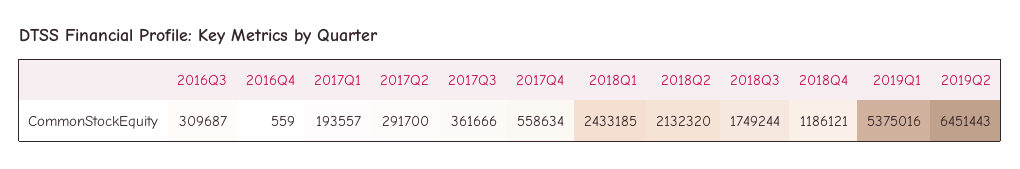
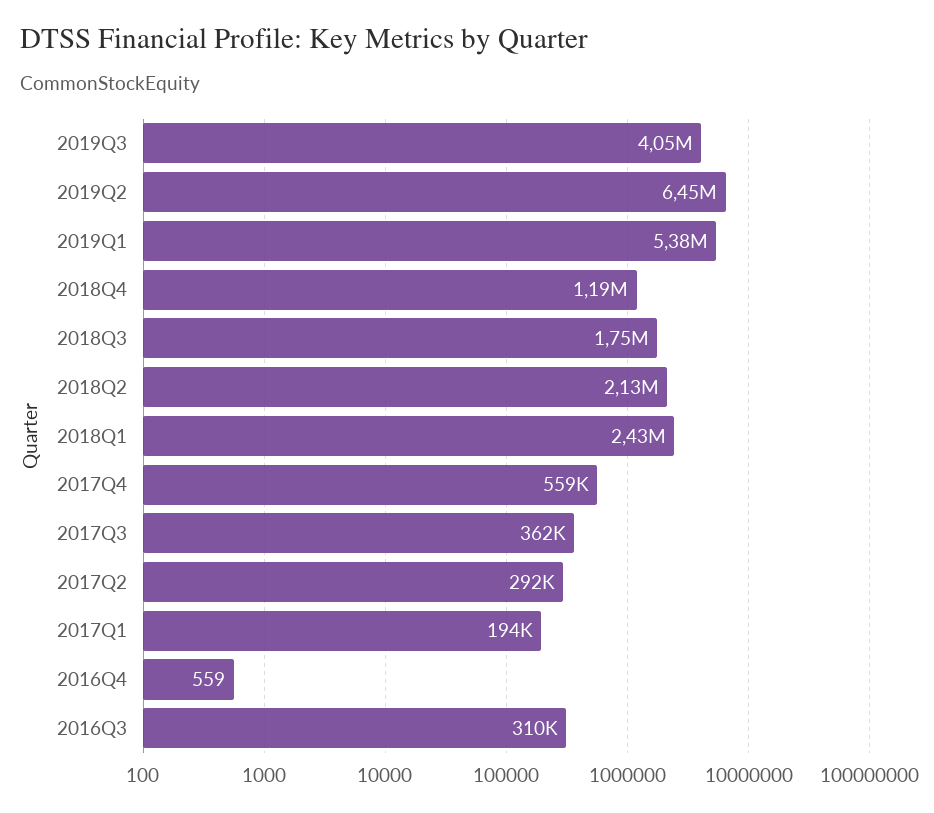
2019Q3: none -> 4050000

